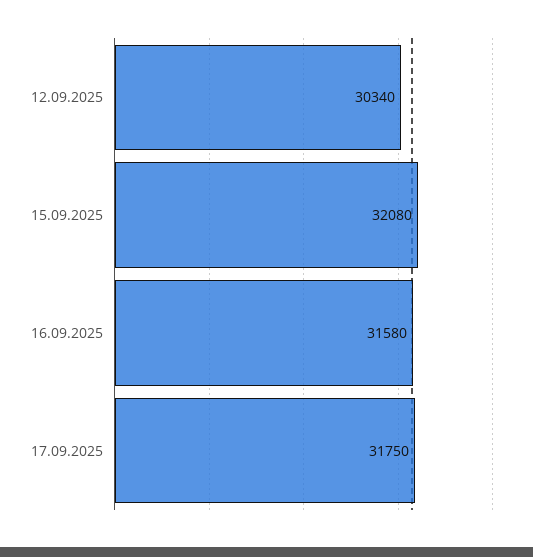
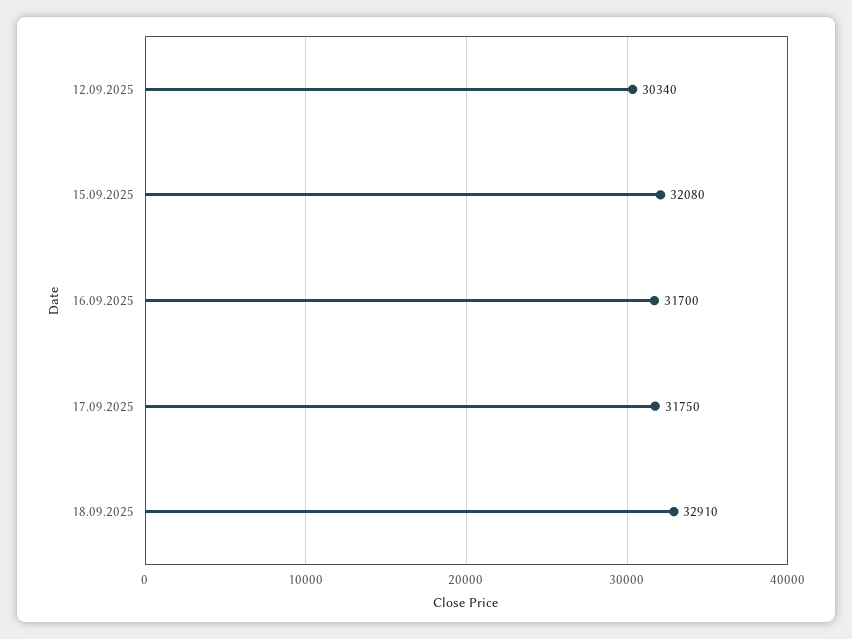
16.09.2025: 31580 -> 31700
18.09.2025: none -> 32910

